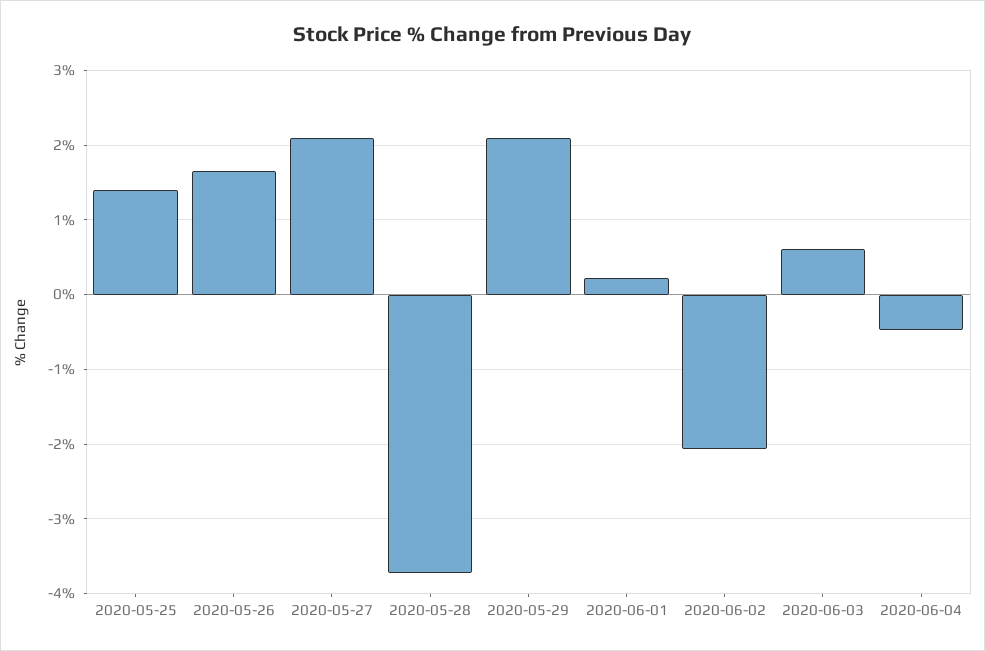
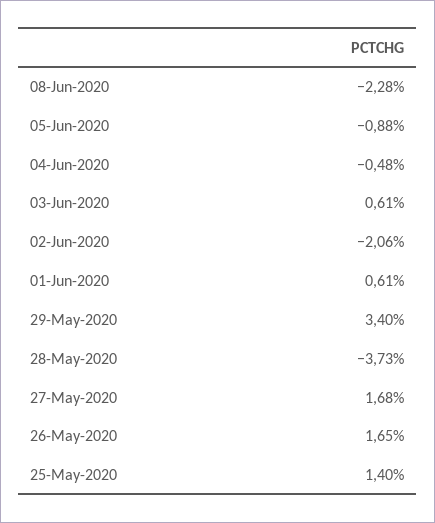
2020-05-27: 2.1 -> 1.68
2020-05-29: 2.1 -> 3.4
2020-06-01: 0.2 -> 0.61
08-Jun-2020: none -> -2.28
05-Jun-2020: none -> -0.88

